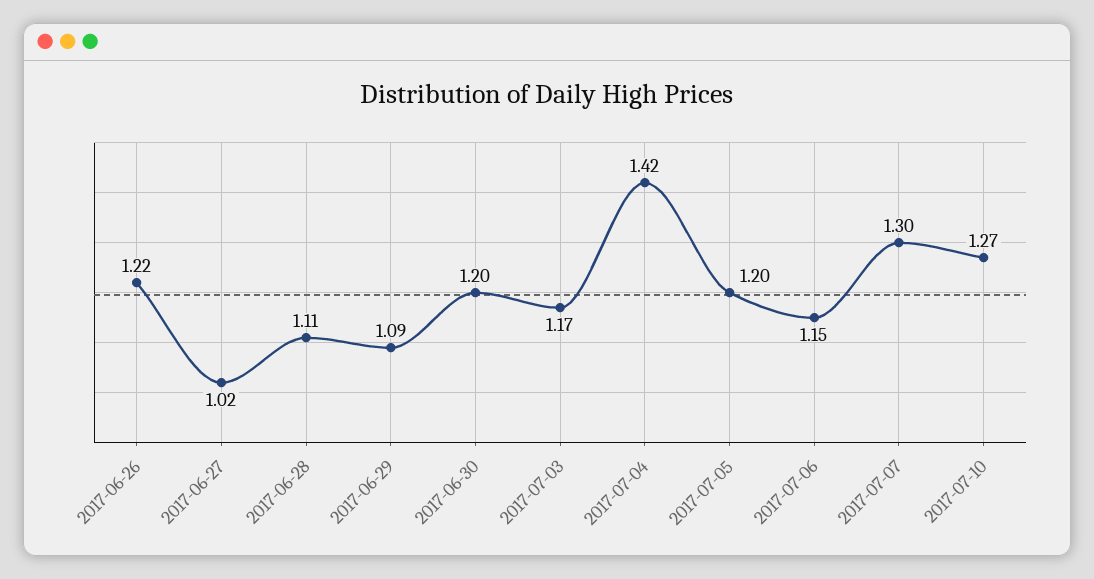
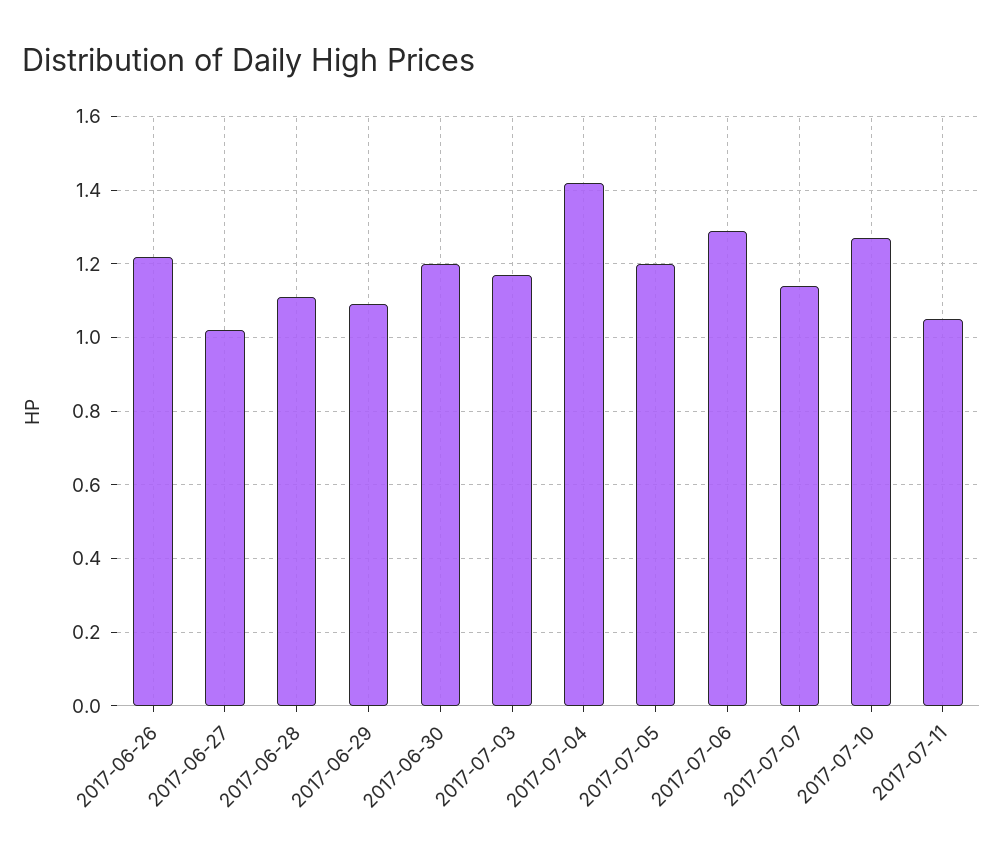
2017-07-06: 1.15 -> 1.3
2017-07-07: 1.3 -> 1.15
2017-07-11: none -> 1.05

